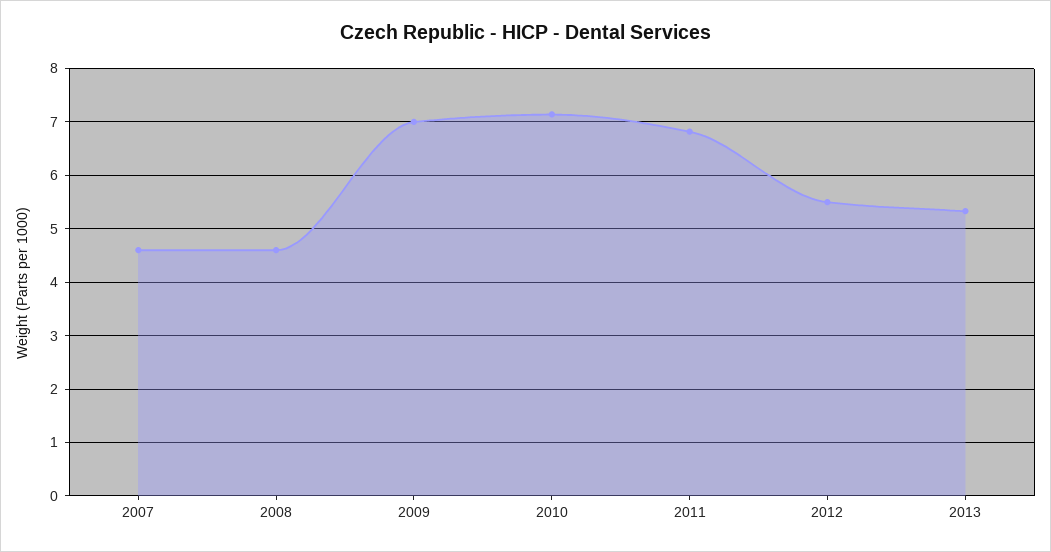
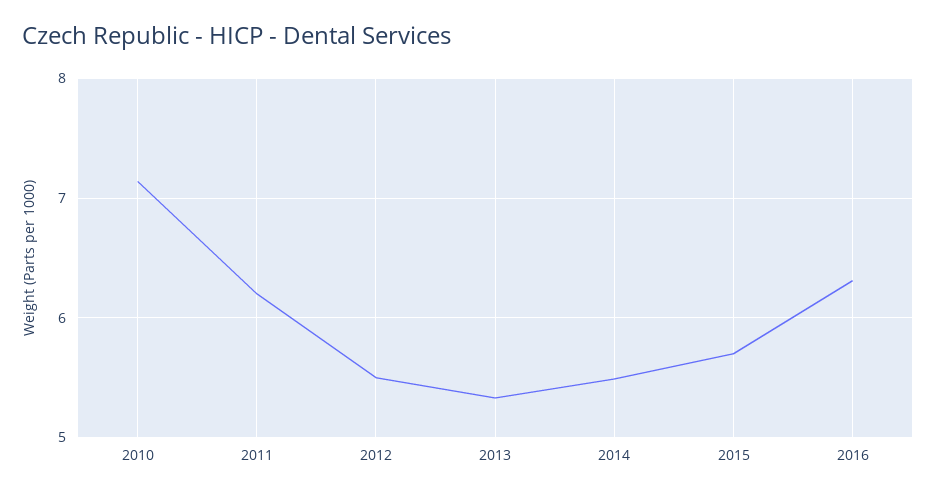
2007: 4.6 -> none
2008: 4.6 -> none
2009: 7 -> none
2011: 6.8 -> 6.2
2014: none -> 5.5
2015: none -> 5.7
2016: none -> 6.3

